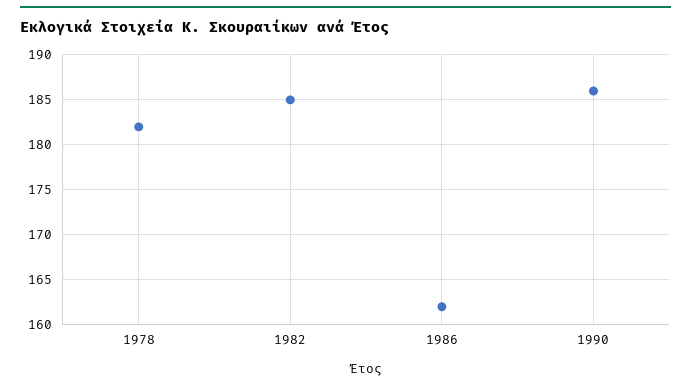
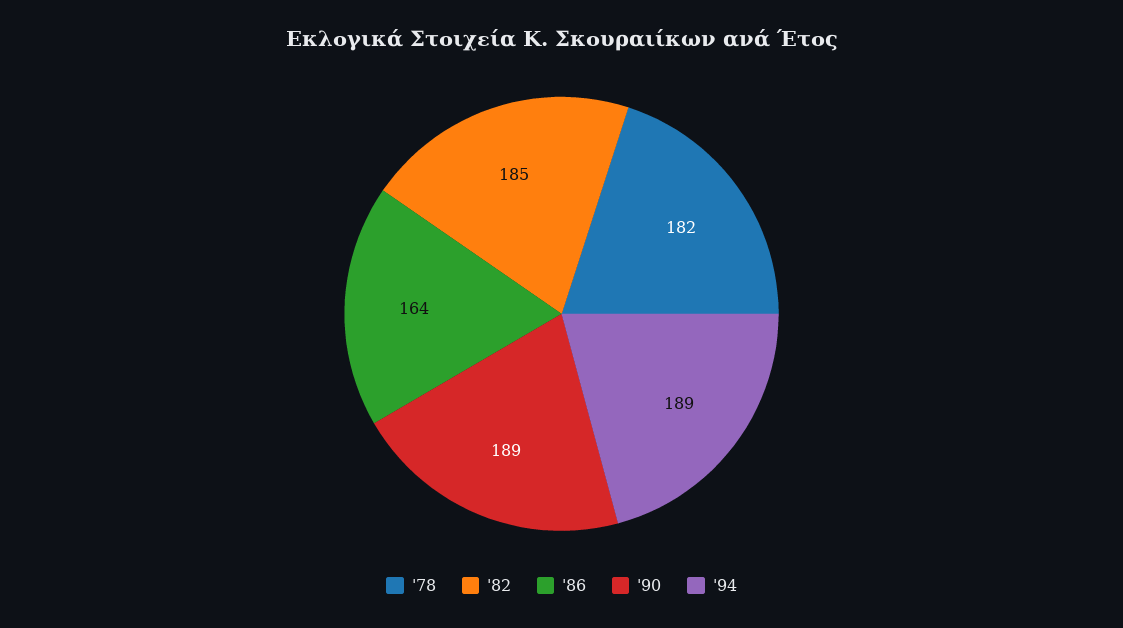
1986: 162 -> 164
1990: 186 -> 189
'94: none -> 189

